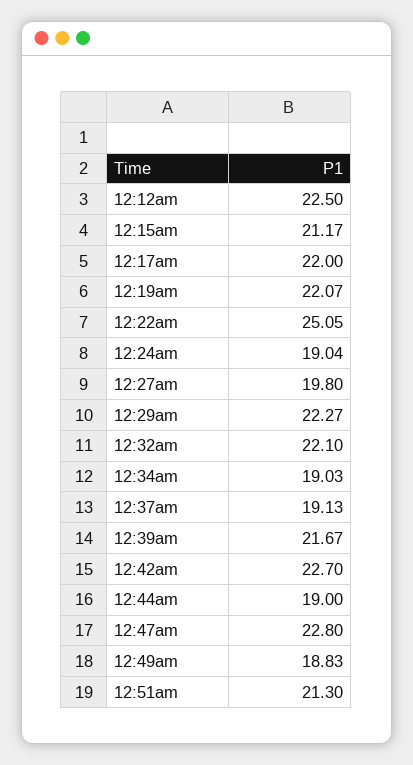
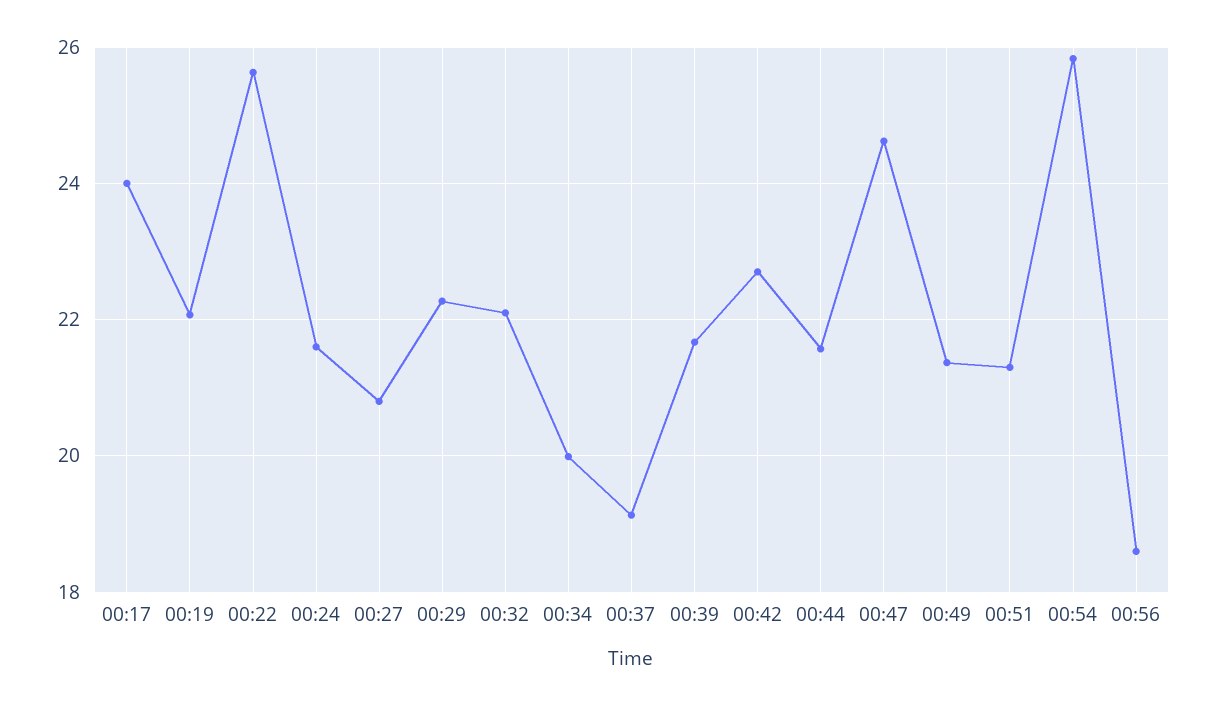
12:12am: 22.5 -> none
12:15am: 21.17 -> none
12:17am: 22 -> 24
12:22am: 25.05 -> 25.6
12:24am: 19.04 -> 21.6
12:27am: 19.8 -> 20.8
12:34am: 19.03 -> 20
12:44am: 19 -> 21.6
12:47am: 22.8 -> 24.6
12:49am: 18.83 -> 21.4
00:54: none -> 25.8
00:56: none -> 18.6

